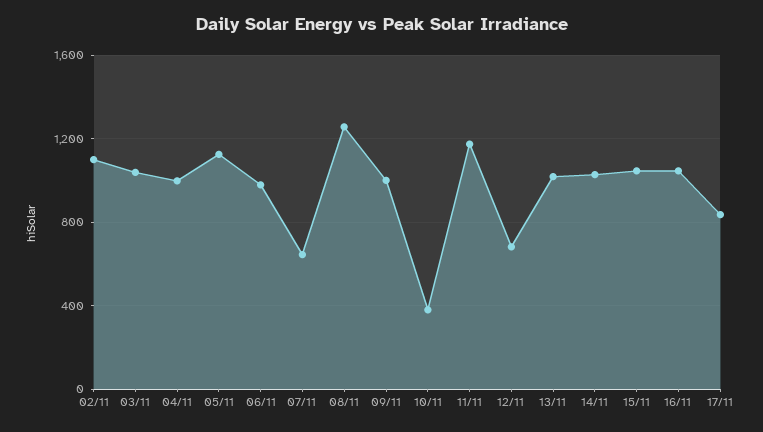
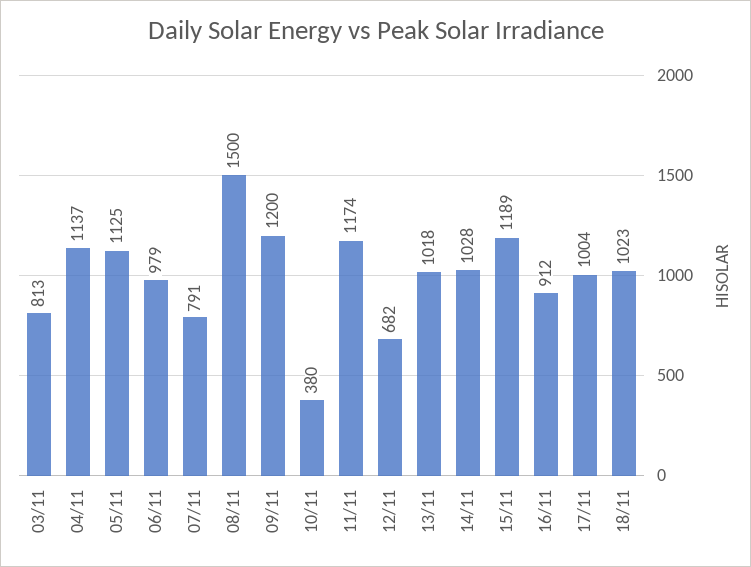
02/11: 1100 -> none
03/11: 1050 -> 813
04/11: 1000 -> 1137
07/11: 650 -> 791
08/11: 1250 -> 1500
09/11: 1000 -> 1200
15/11: 1050 -> 1189
16/11: 1050 -> 912
17/11: 850 -> 1004
18/11: none -> 1023

